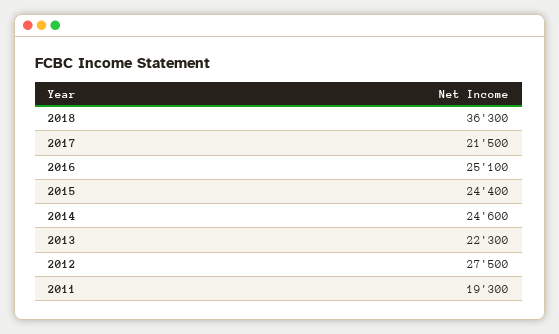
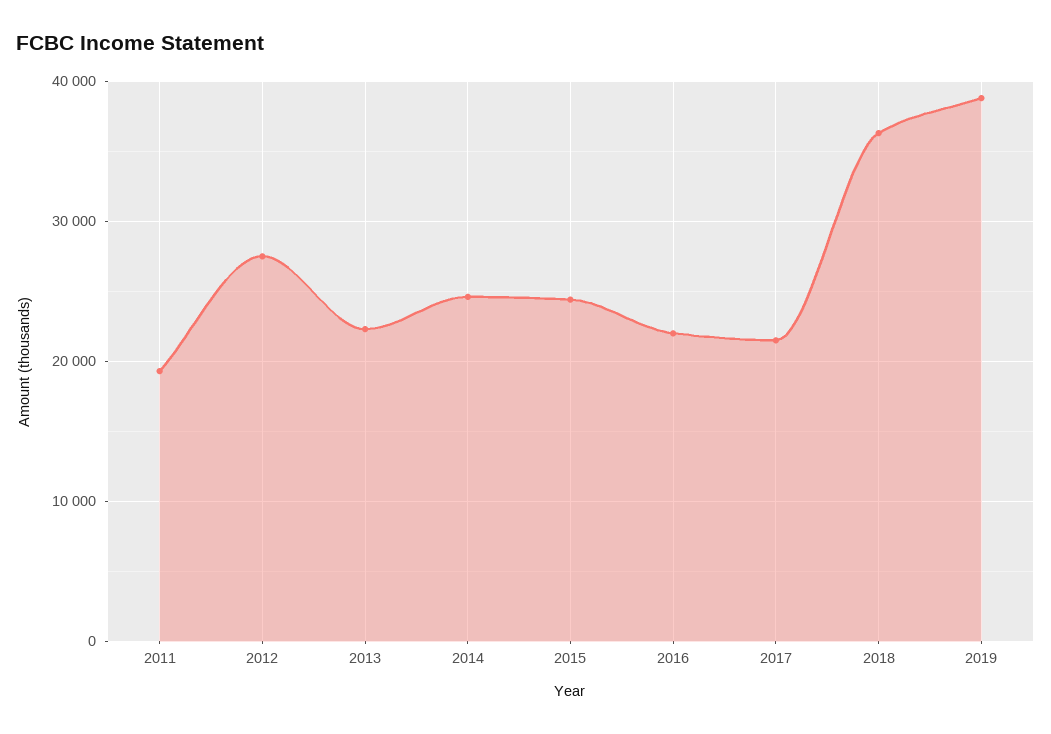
2016: 25100 -> 22000
2019: none -> 39000

